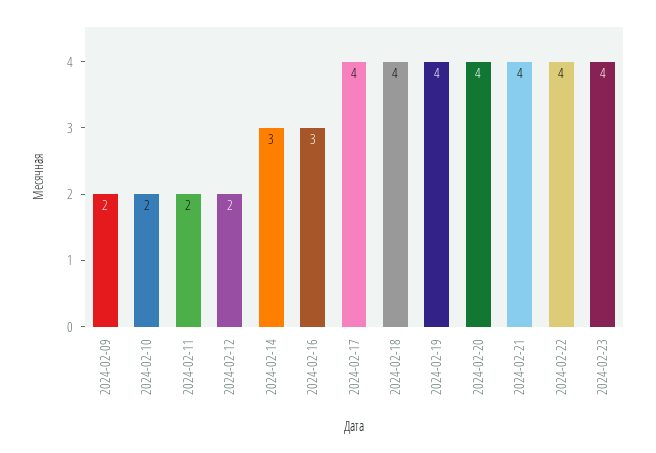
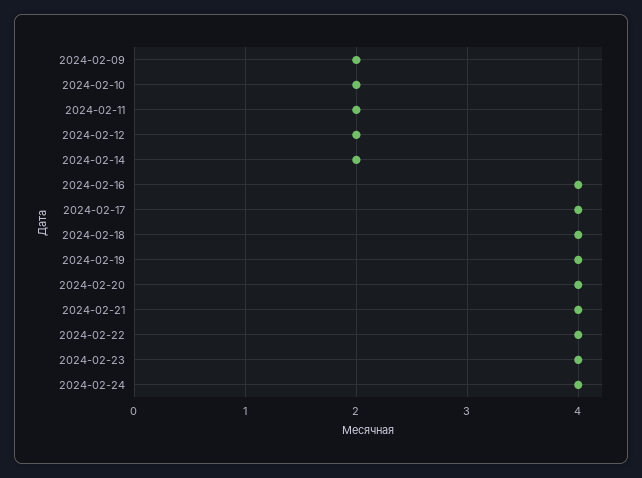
2024-02-14: 3 -> 2
2024-02-16: 3 -> 4
2024-02-24: none -> 4

